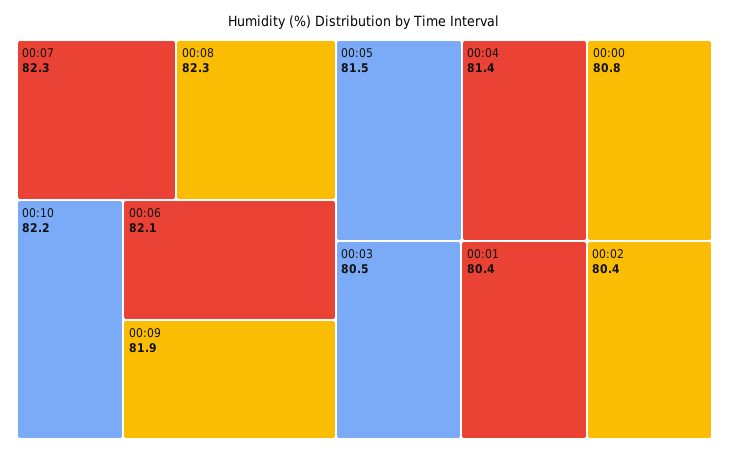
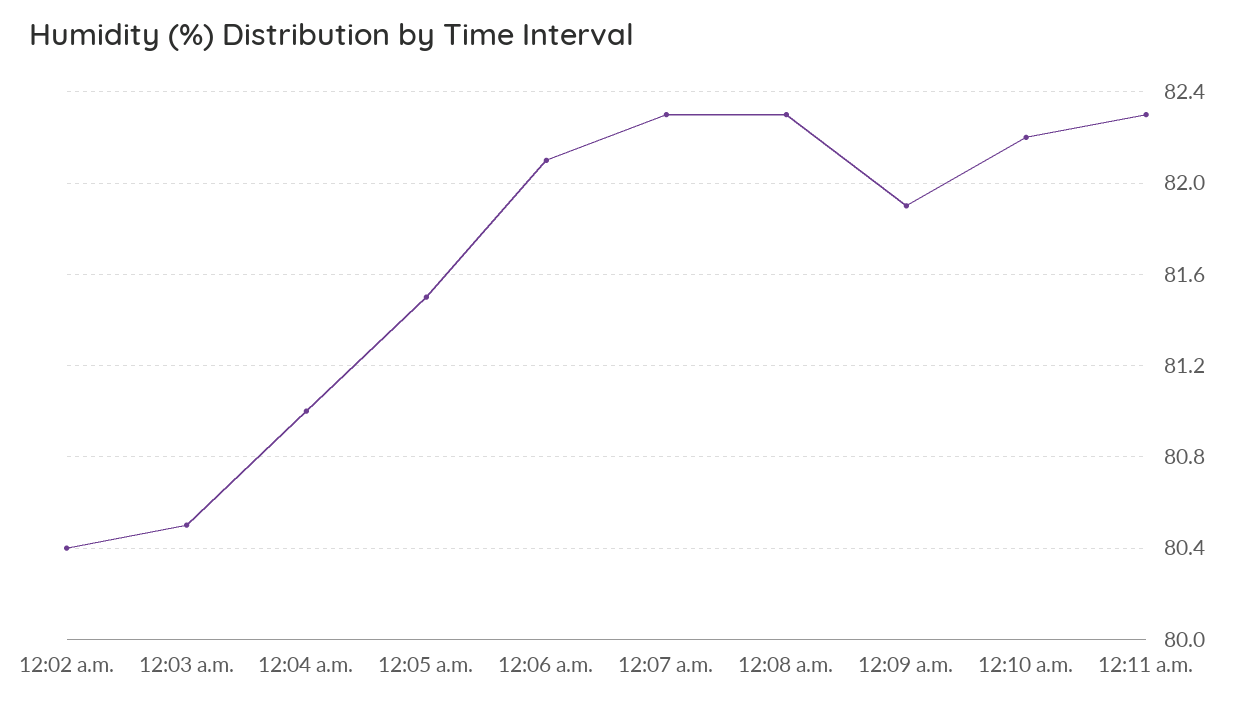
00:04: 81.4 -> 81
00:00: 80.8 -> none
00:01: 80.4 -> none
12:11 a.m.: none -> 82.3

